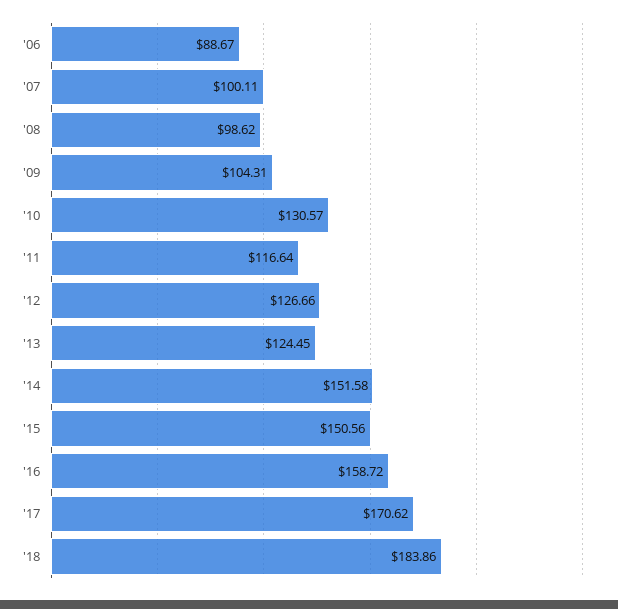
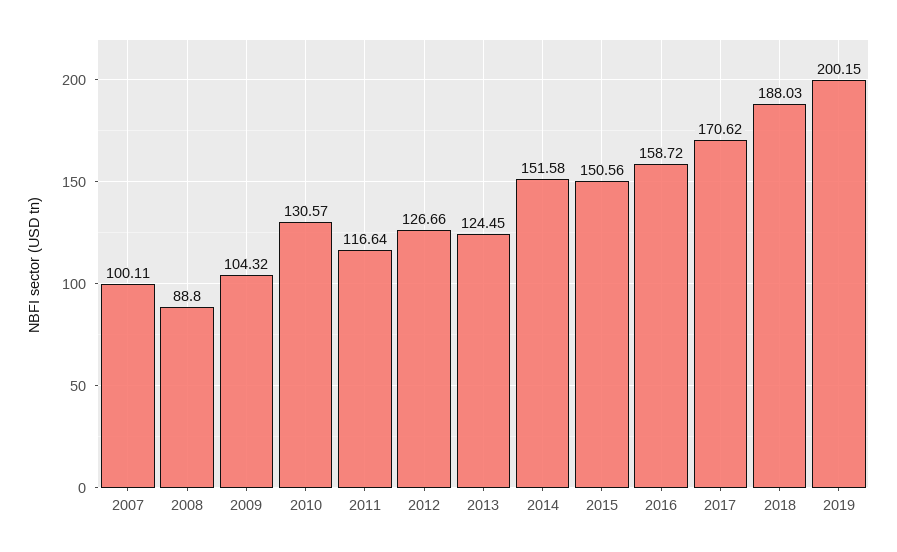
'06: 88.67 -> none
'08: 98.62 -> 88.8
'09: 104.31 -> 104.32
'18: 183.86 -> 188.03
2019: none -> 200.15

